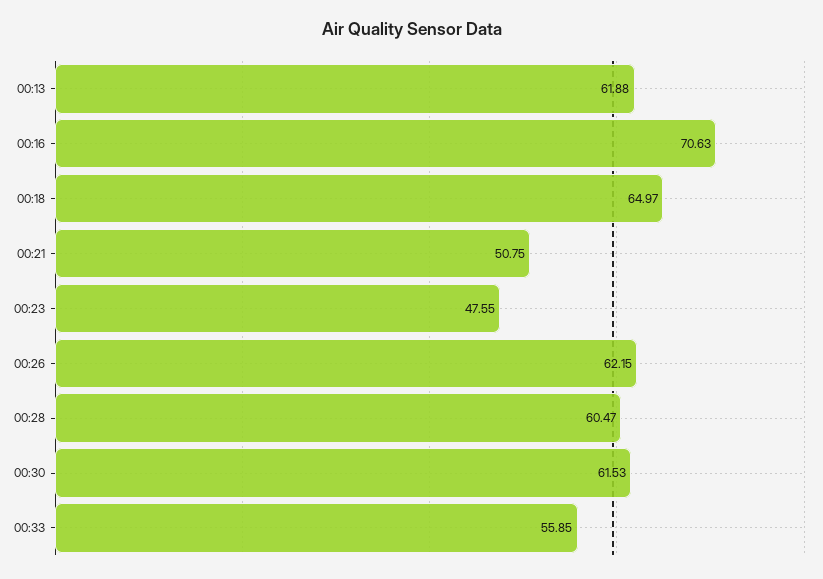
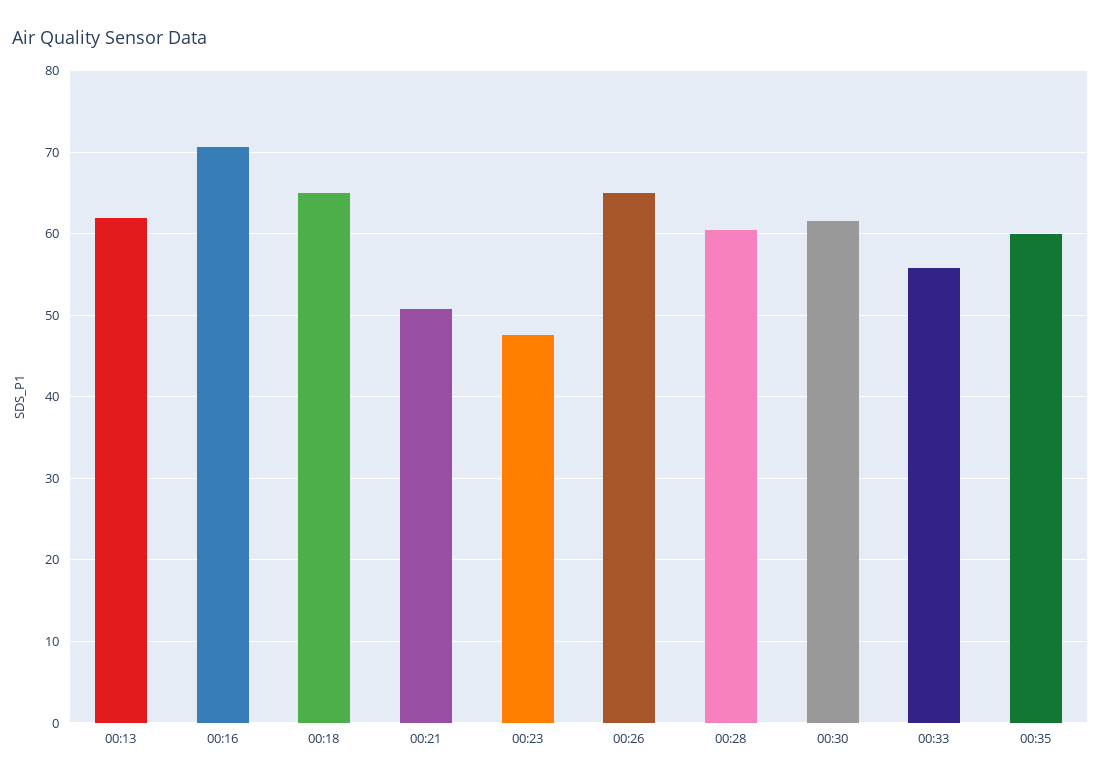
00:26: 62.15 -> 65
00:35: none -> 60

